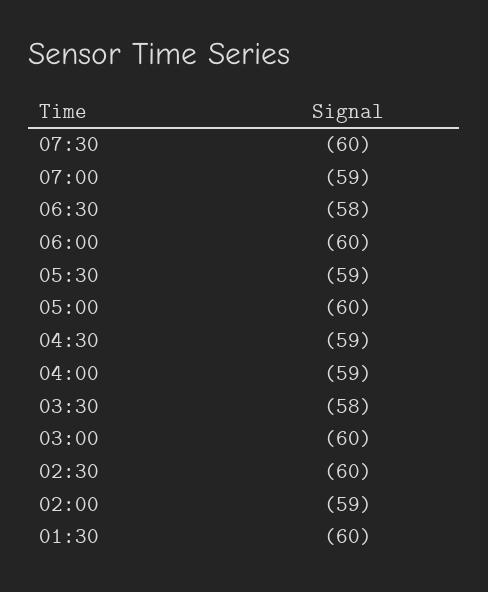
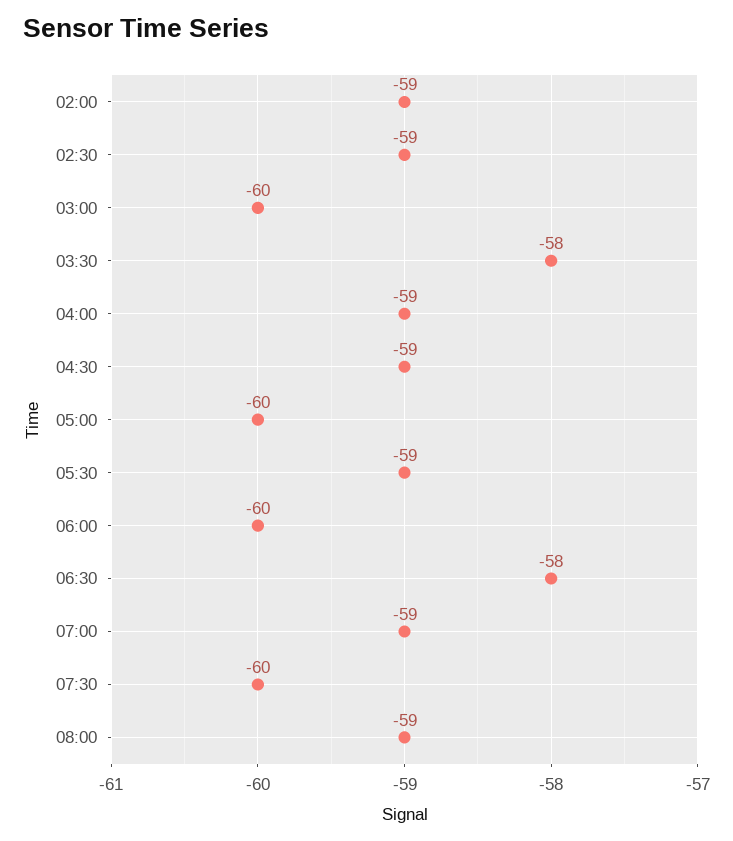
02:30: -60 -> -59
01:30: -60 -> none
08:00: none -> -59

